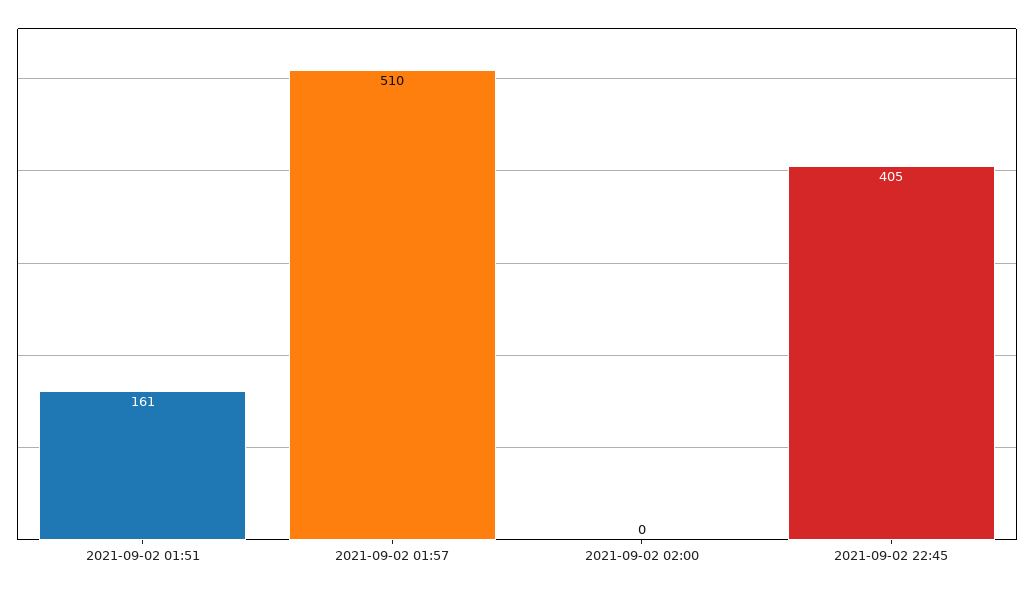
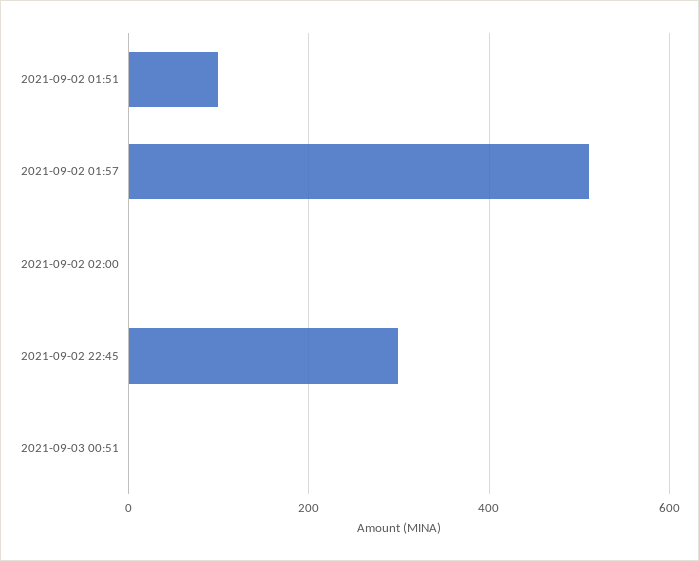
2021-09-02 01:51: 161 -> 100
2021-09-02 22:45: 405 -> 300
2021-09-03 00:51: none -> 0

